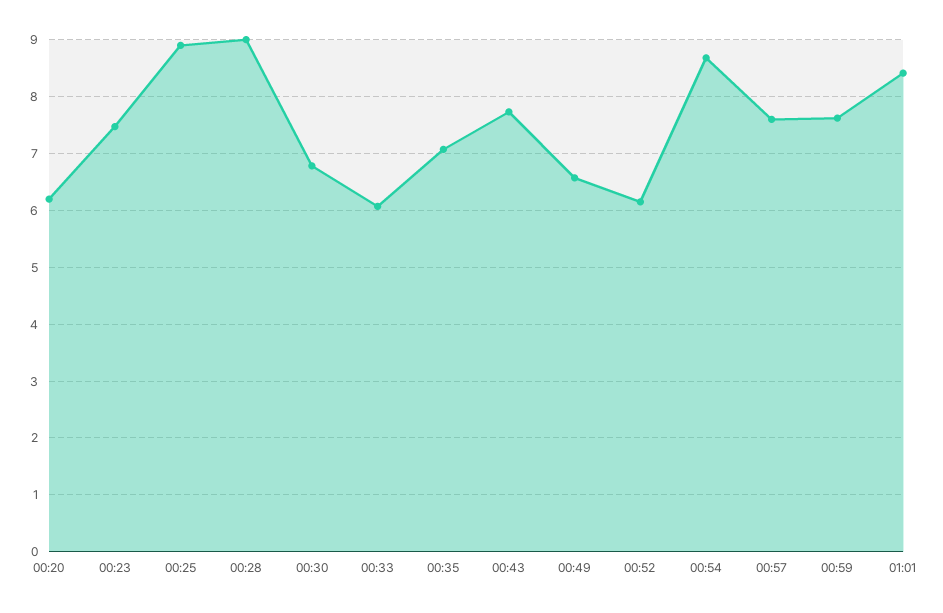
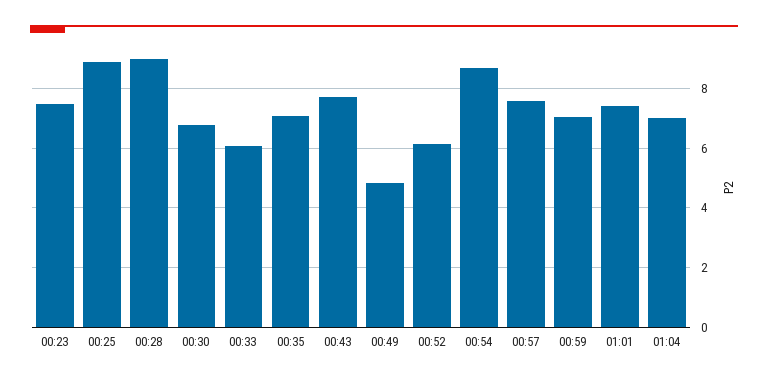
00:20: 6.2 -> none
00:49: 6.6 -> 4.75
00:59: 7.6 -> 7
01:01: 8.4 -> 7.5
01:04: none -> 7

